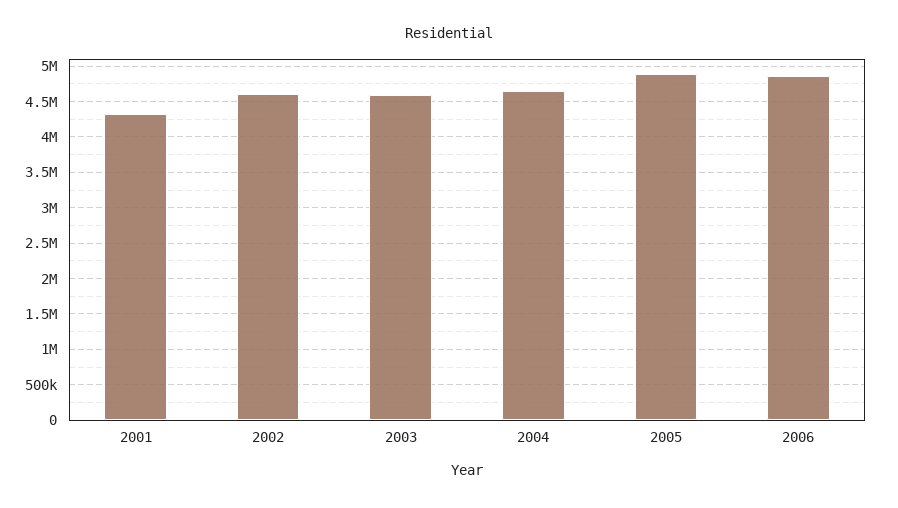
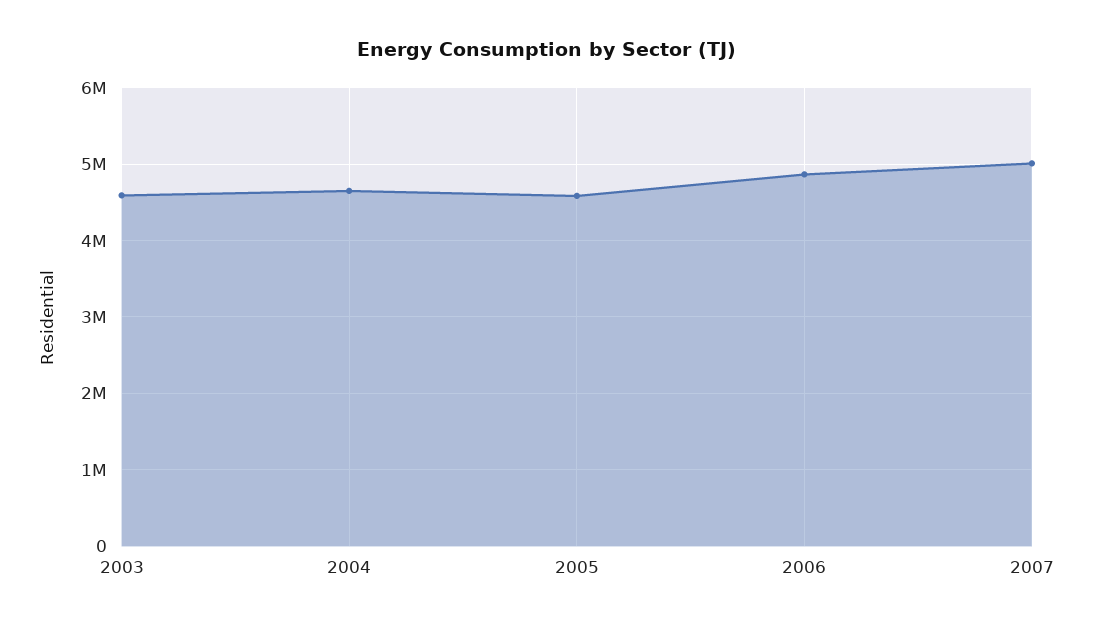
2001: 4300000 -> none
2002: 4600000 -> none
2005: 4900000 -> 4600000
2007: none -> 5000000

